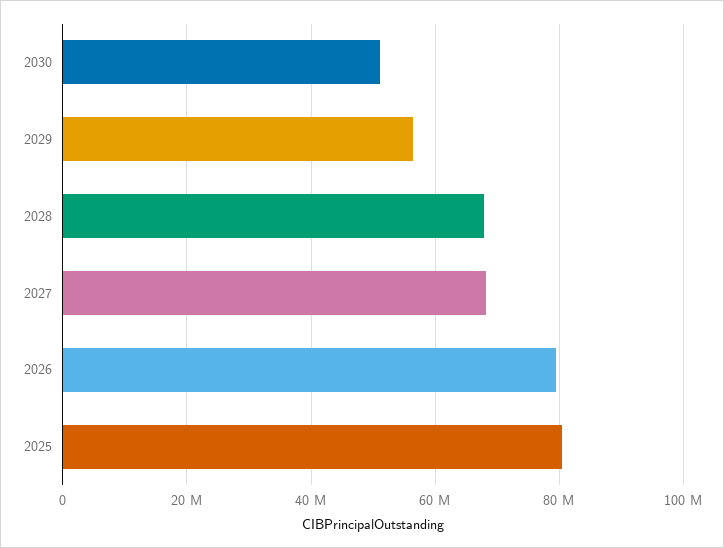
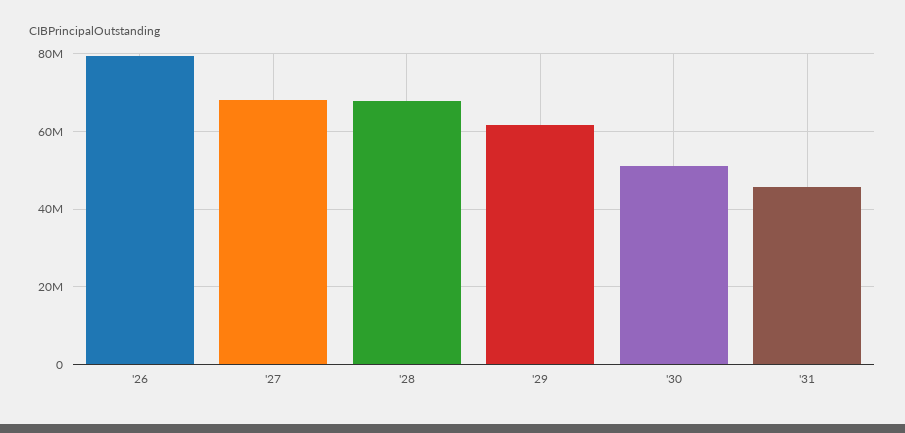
2029: 56000000 -> 62000000
2025: 80000000 -> none
'31: none -> 46000000

